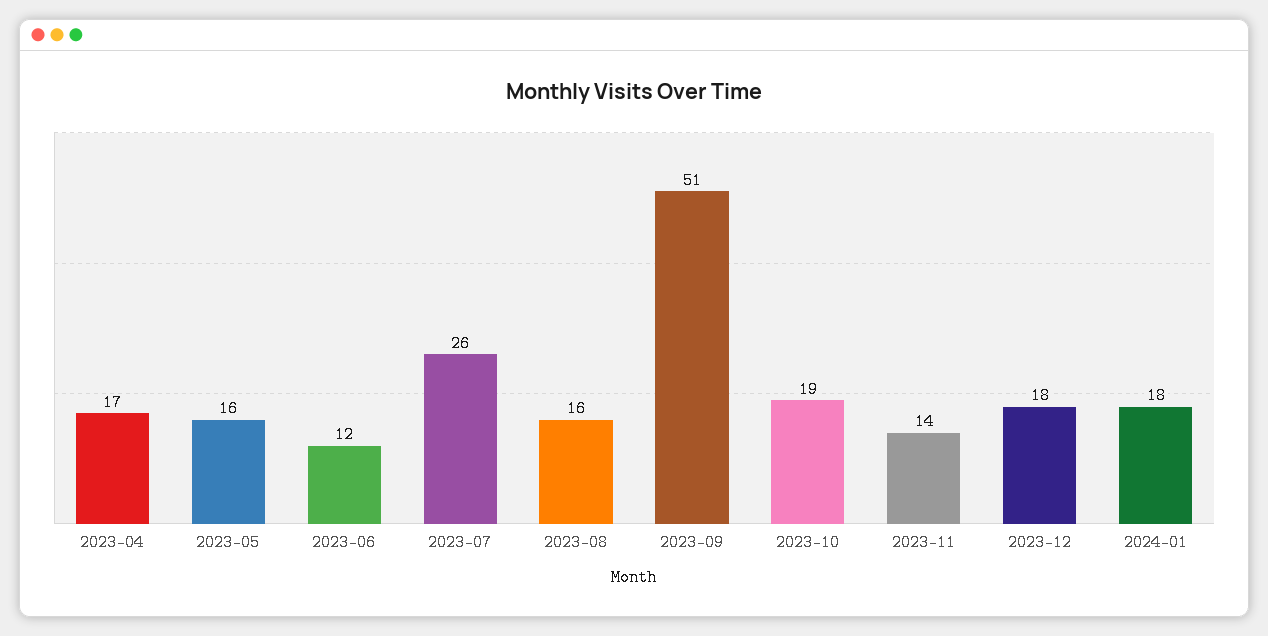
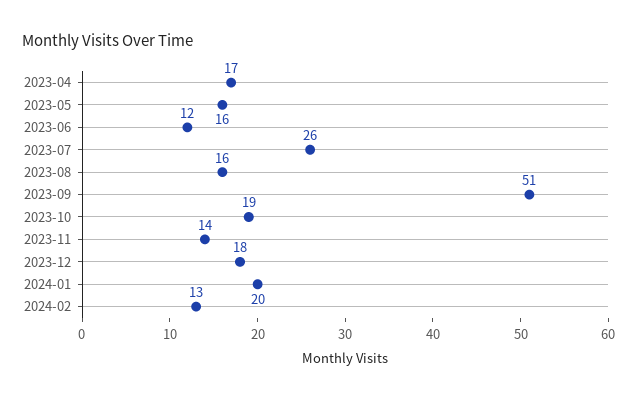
2024-01: 18 -> 20
2024-02: none -> 13

